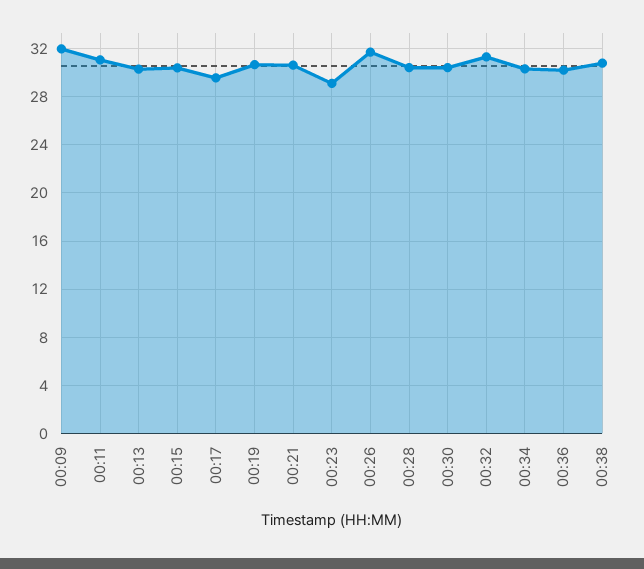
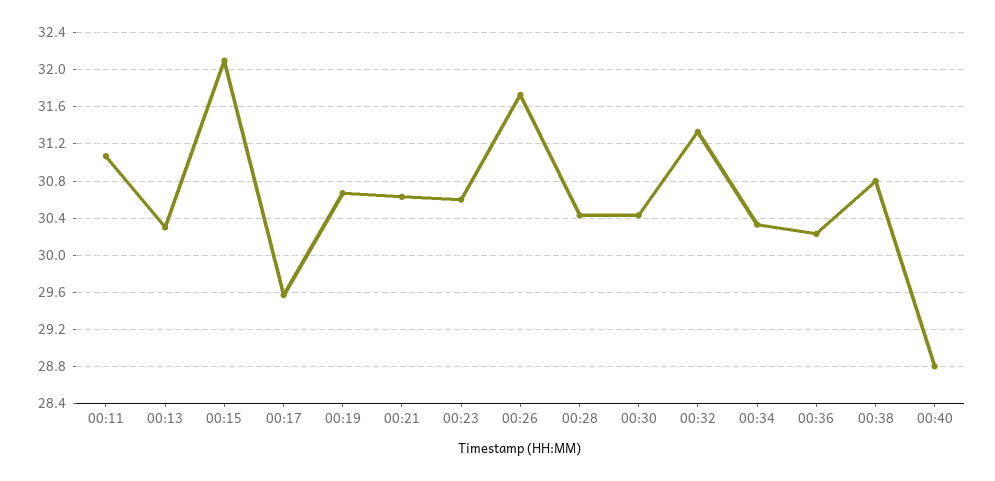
00:09: 32 -> none
00:15: 30.5 -> 32.1
00:23: 29 -> 30.6
00:40: none -> 28.8

